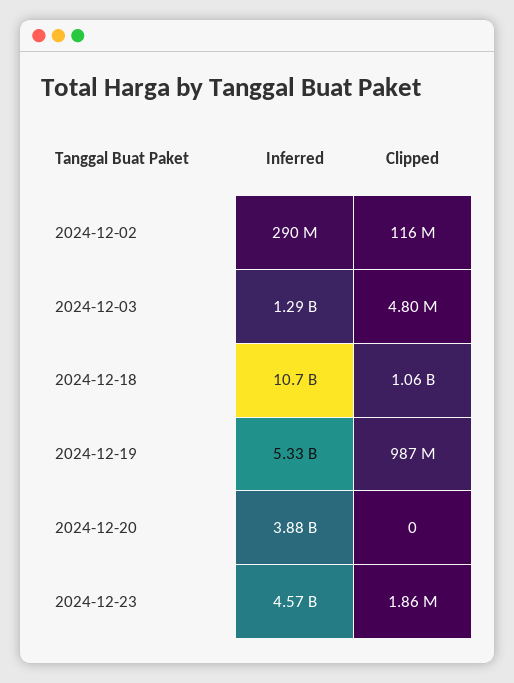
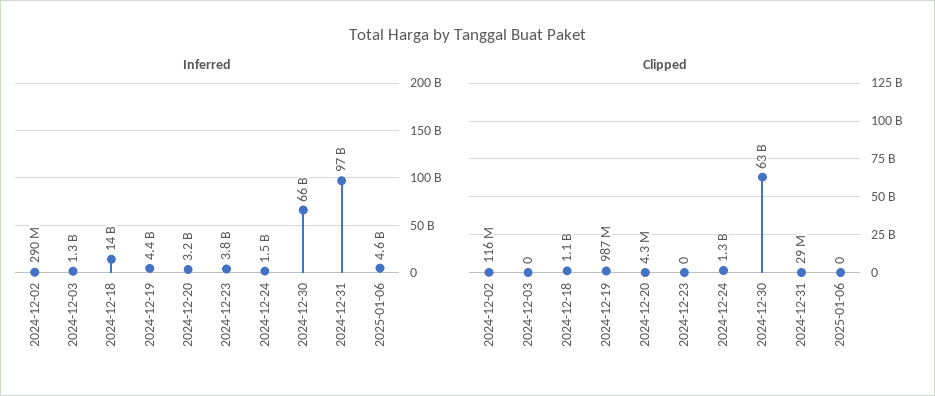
Clipped, 2024-12-03: 4800000 -> 0
Inferred, 2024-12-18: 10700000000 -> 14000000000
Inferred, 2024-12-19: 5330000000 -> 4400000000
Inferred, 2024-12-20: 3880000000 -> 3200000000
Clipped, 2024-12-20: 0 -> 4300000
Inferred, 2024-12-23: 4570000000 -> 3800000000
Clipped, 2024-12-23: 1860000 -> 0
Inferred, 2024-12-24: none -> 1500000000
Inferred, 2024-12-30: none -> 66000000000
Inferred, 2024-12-31: none -> 97000000000
Inferred, 2025-01-06: none -> 4600000000
Clipped, 2024-12-24: none -> 1300000000
Clipped, 2024-12-30: none -> 63000000000
Clipped, 2024-12-31: none -> 29000000
Clipped, 2025-01-06: none -> 0

